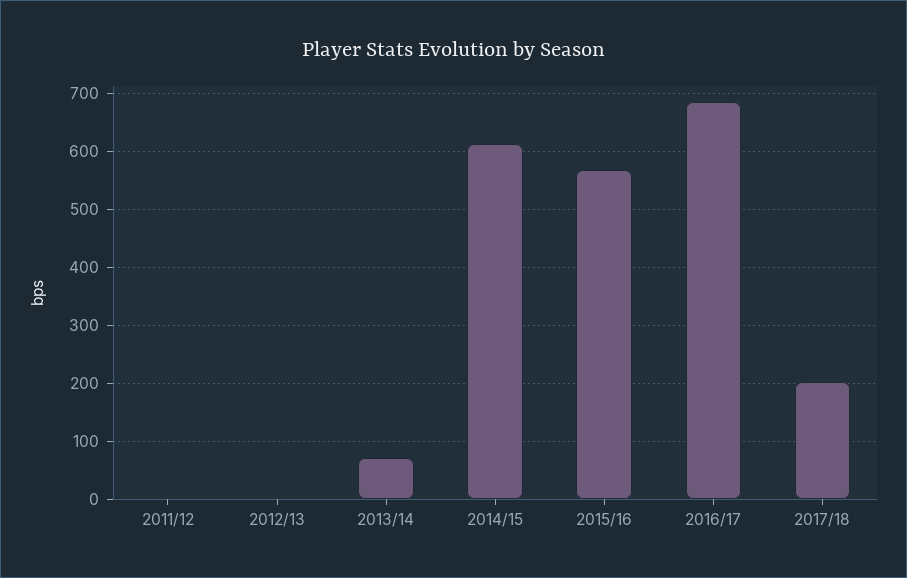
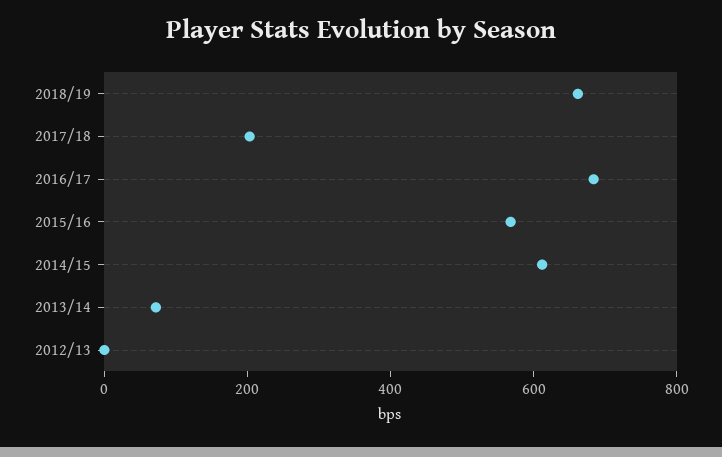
2011/12: 0 -> none
2018/19: none -> 650

